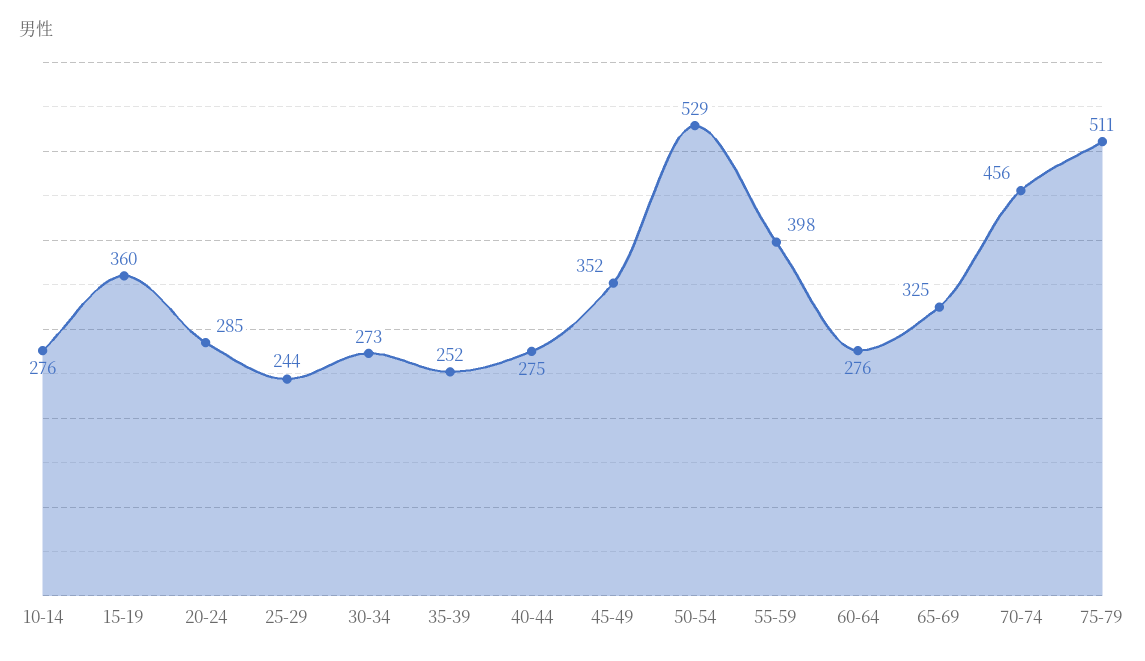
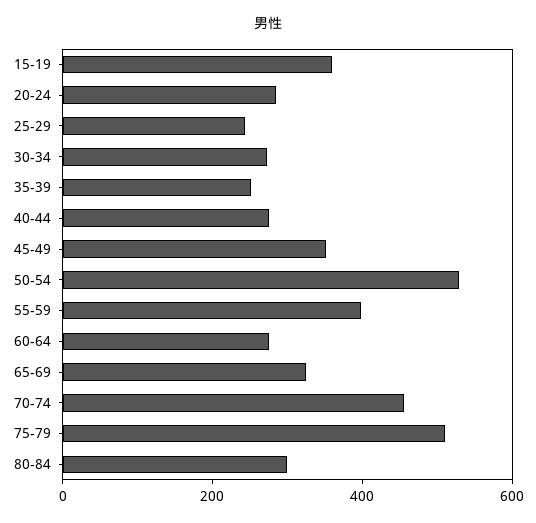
10-14: 276 -> none
80-84: none -> 300

